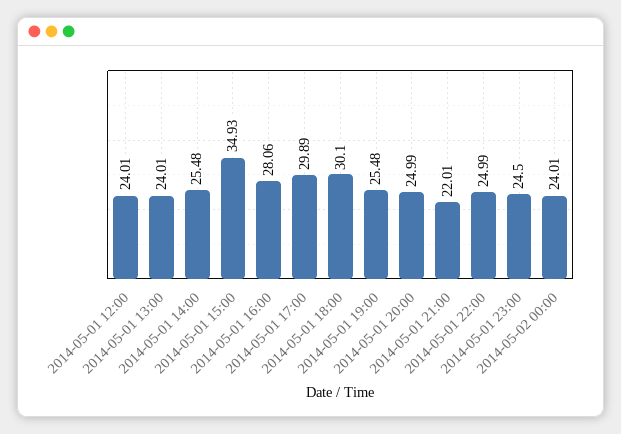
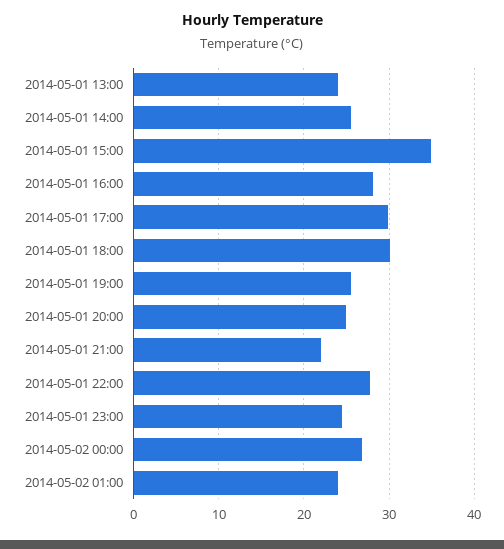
2014-05-01 12:00: 24.01 -> none
2014-05-01 22:00: 24.99 -> 28
2014-05-02 00:00: 24.01 -> 27
2014-05-02 01:00: none -> 24

